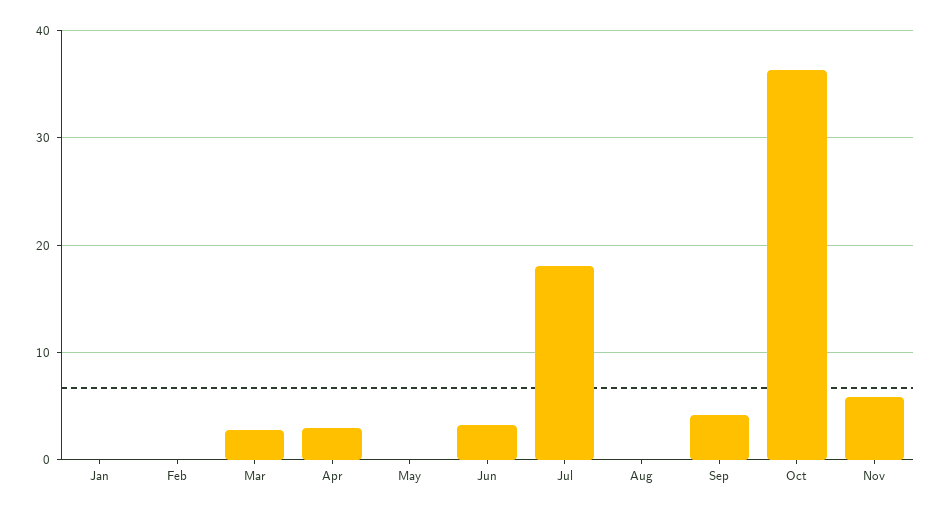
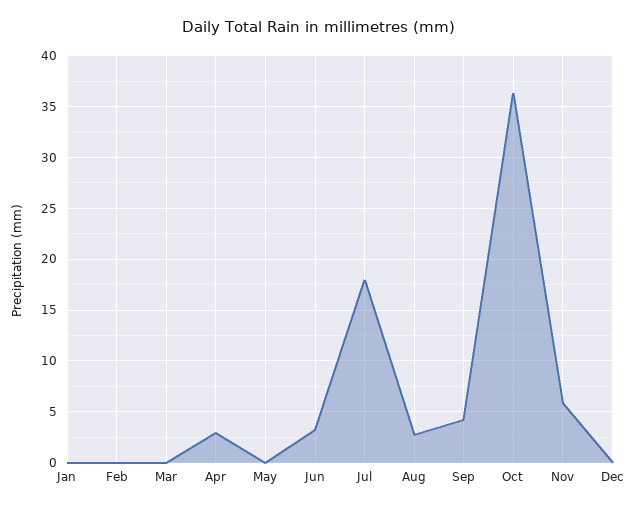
Mar: 3 -> 0
Aug: 0 -> 3
Dec: none -> 0

